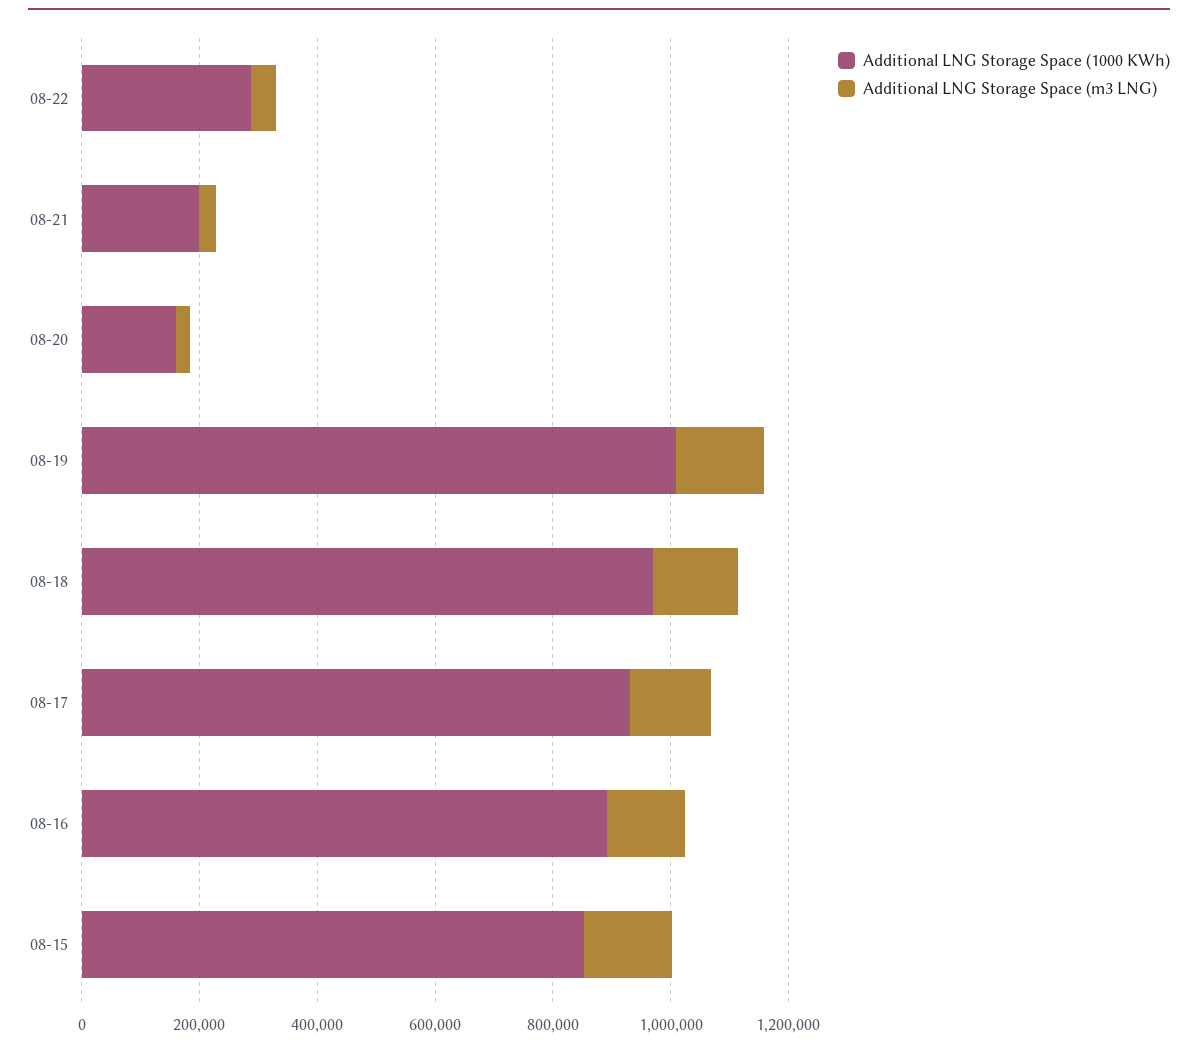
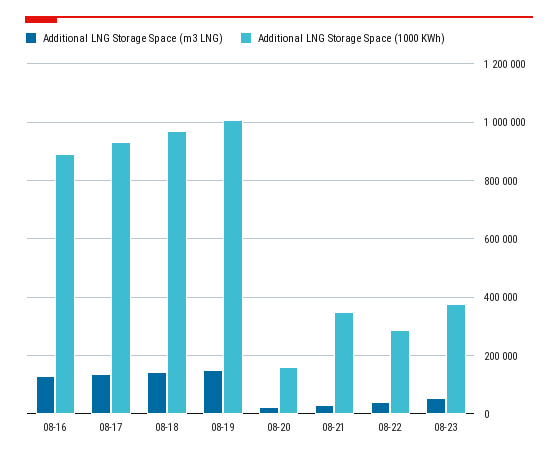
Additional LNG Storage Space (1000 KWh), 08-21: 200000 -> 350000
Additional LNG Storage Space (1000 KWh), 08-15: 850000 -> none
Additional LNG Storage Space (m3 LNG), 08-15: 150000 -> none
Additional LNG Storage Space (m3 LNG), 08-23: none -> 50000
Additional LNG Storage Space (1000 KWh), 08-23: none -> 375000

